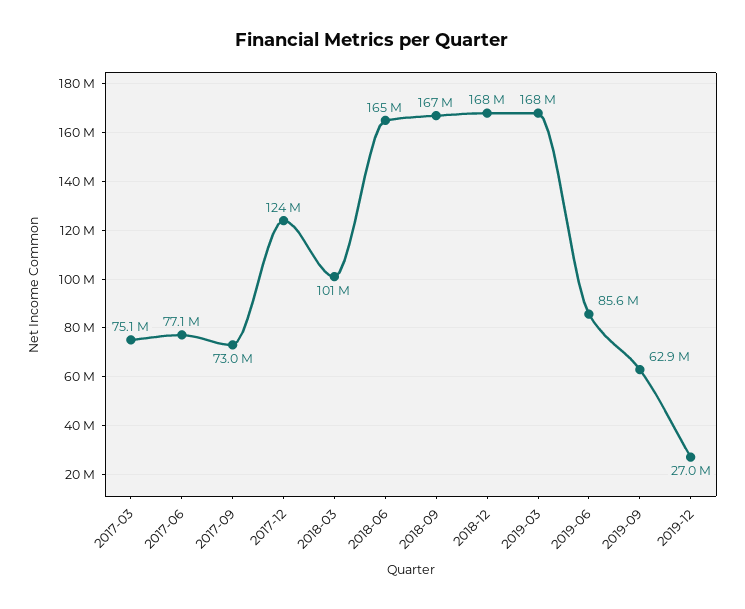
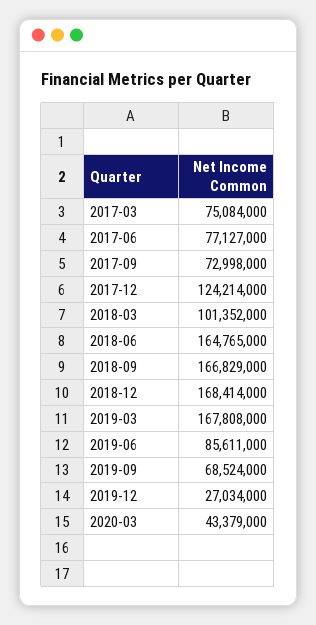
2019-09: 62900000 -> 68524000
2020-03: none -> 43379000

